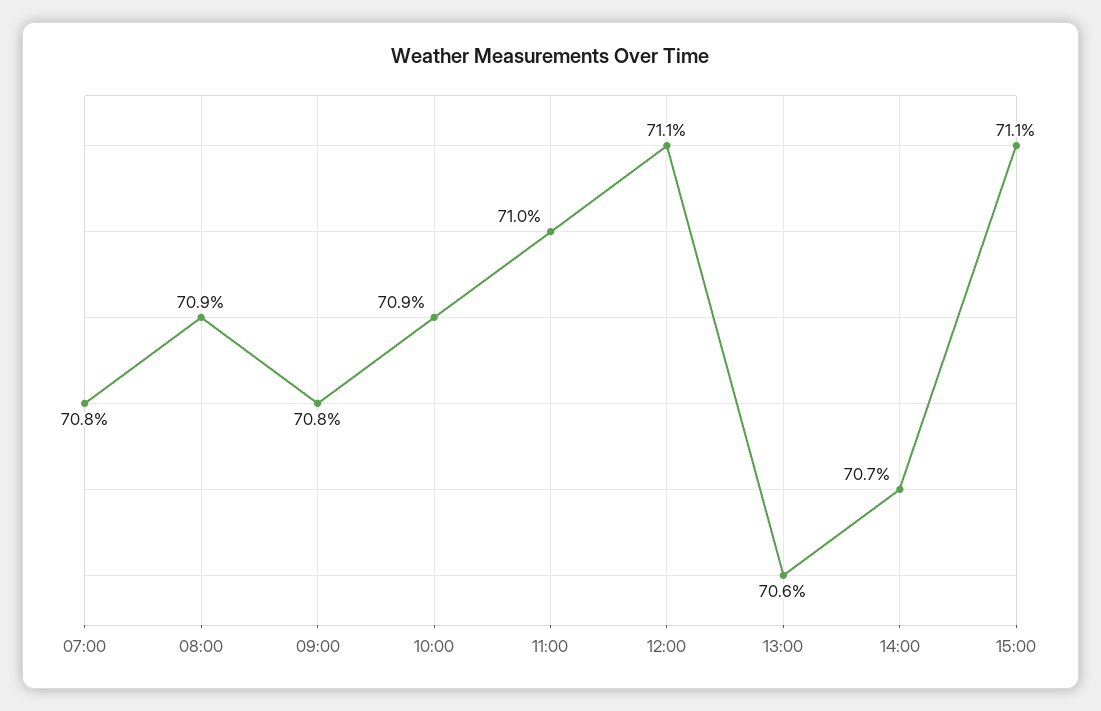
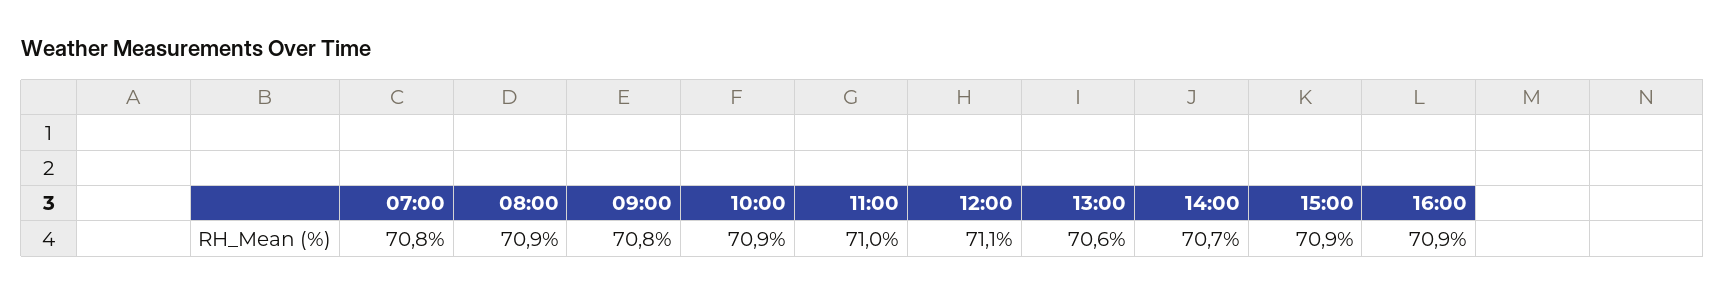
15:00: 71.1 -> 70.9
16:00: none -> 70.9

